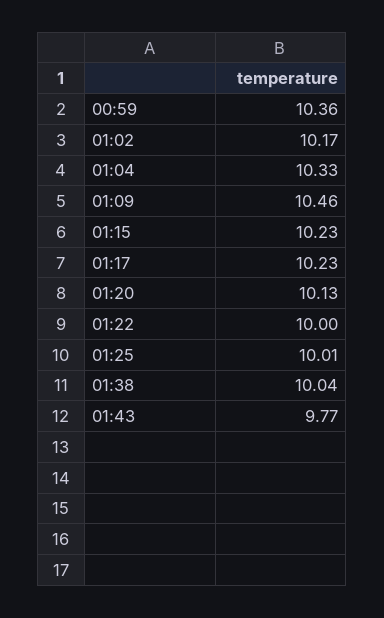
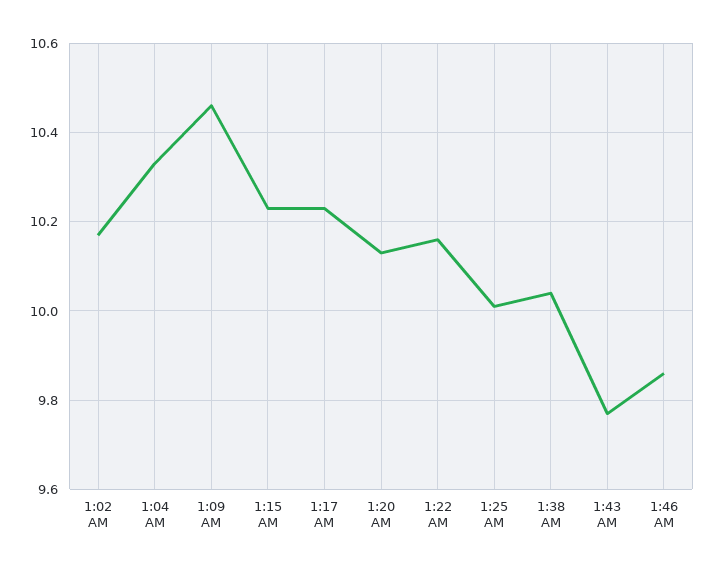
00:59: 10.36 -> none
01:22: 10 -> 10.15
1:46 AM: none -> 9.85

